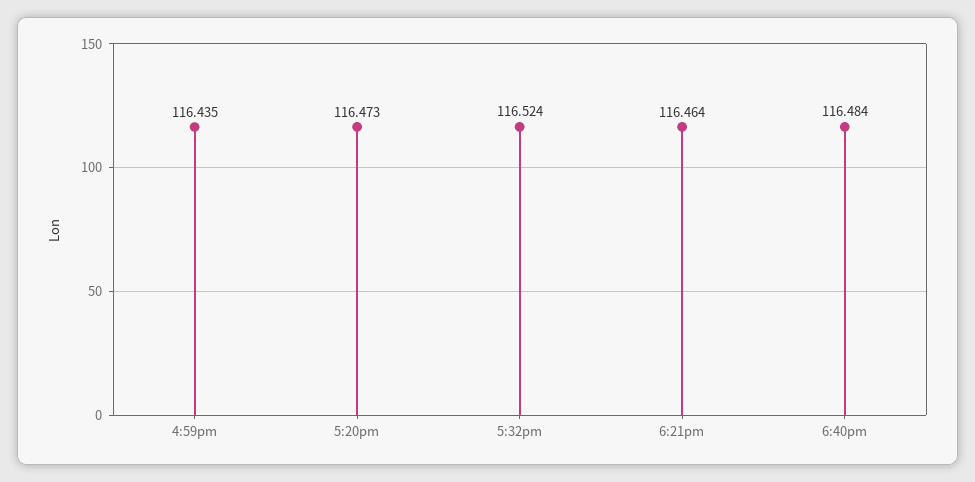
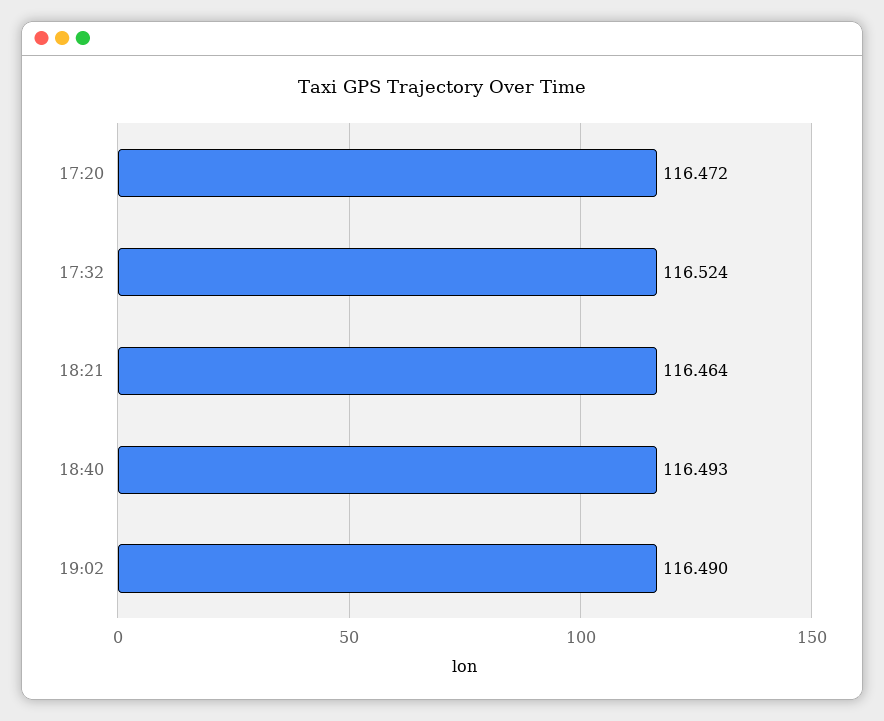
4:59pm: 116.435 -> none
5:20pm: 116.473 -> 116.472
6:40pm: 116.484 -> 116.493
19:02: none -> 116.49

